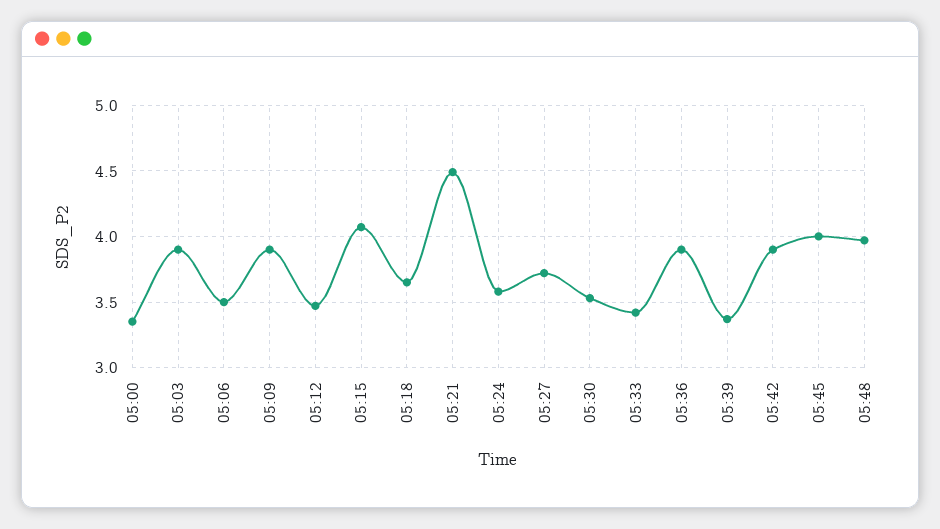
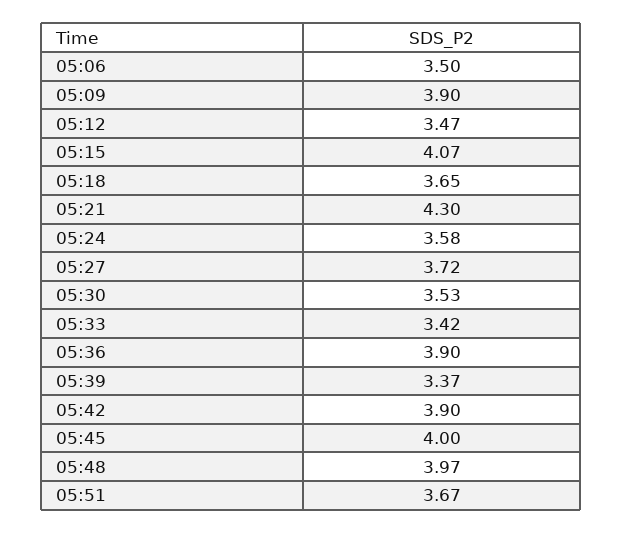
05:00: 3.35 -> none
05:03: 3.9 -> none
05:21: 4.5 -> 4.3
05:51: none -> 3.67

